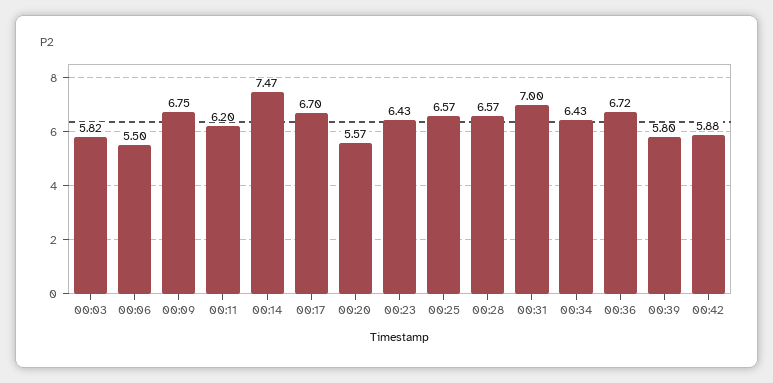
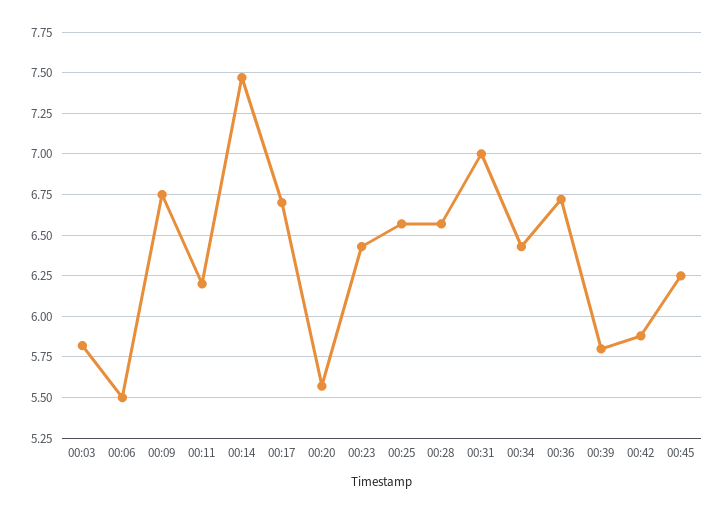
00:45: none -> 6.25

